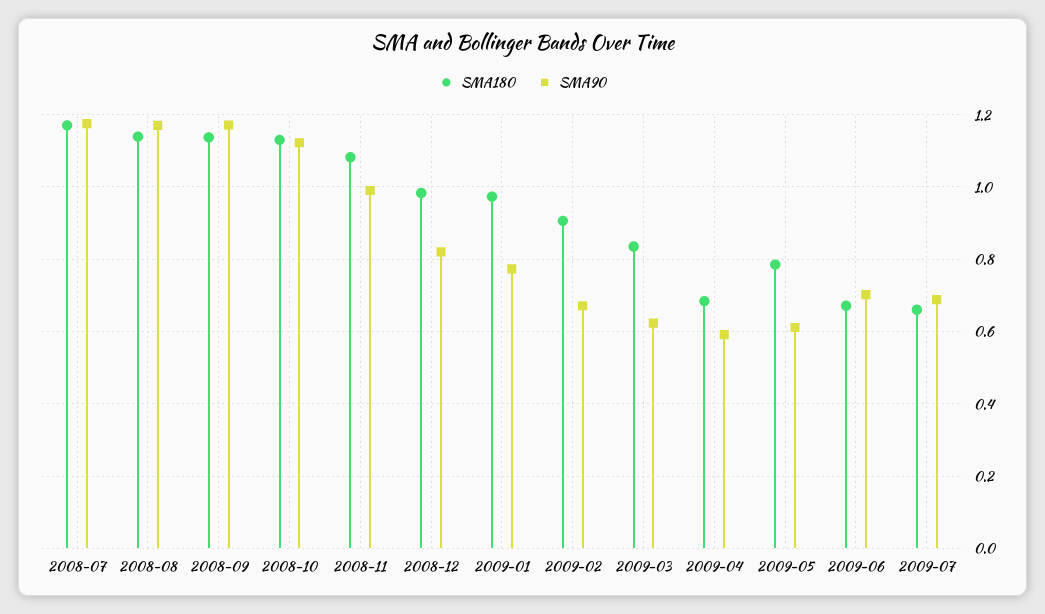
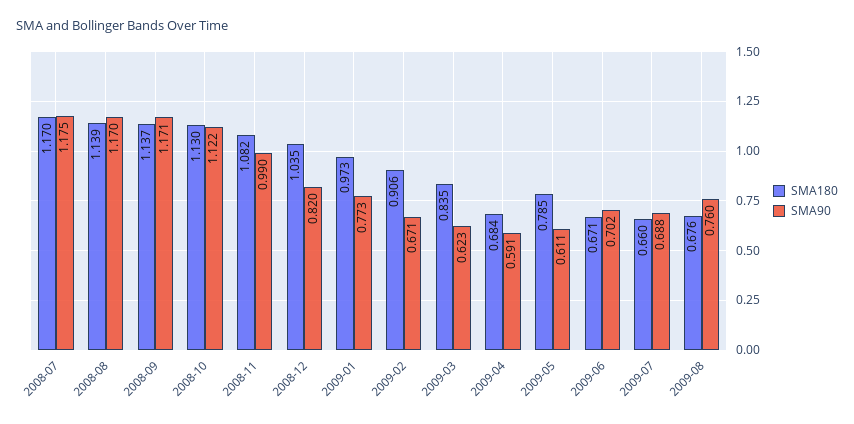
SMA180, 2008-12: 0.98 -> 1.035
SMA180, 2009-08: none -> 0.676
SMA90, 2009-08: none -> 0.76

